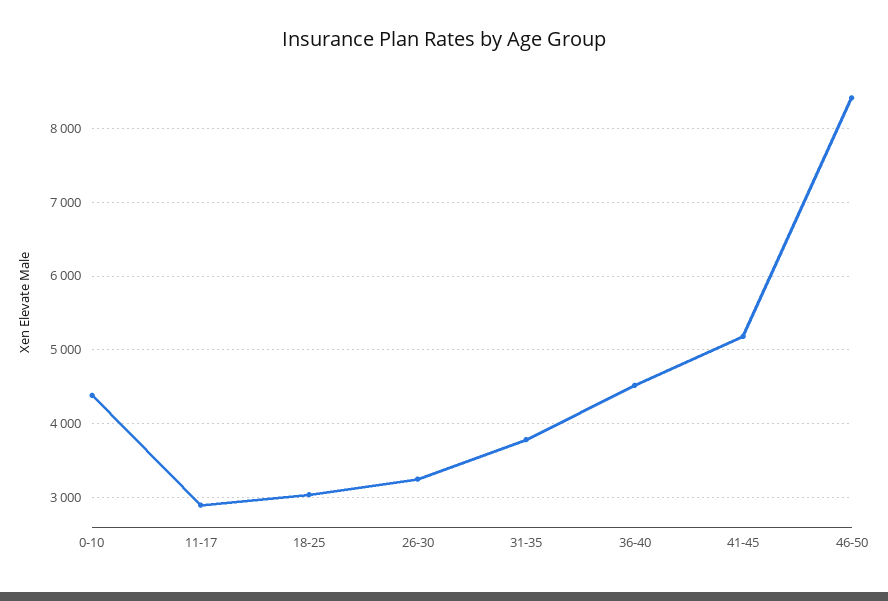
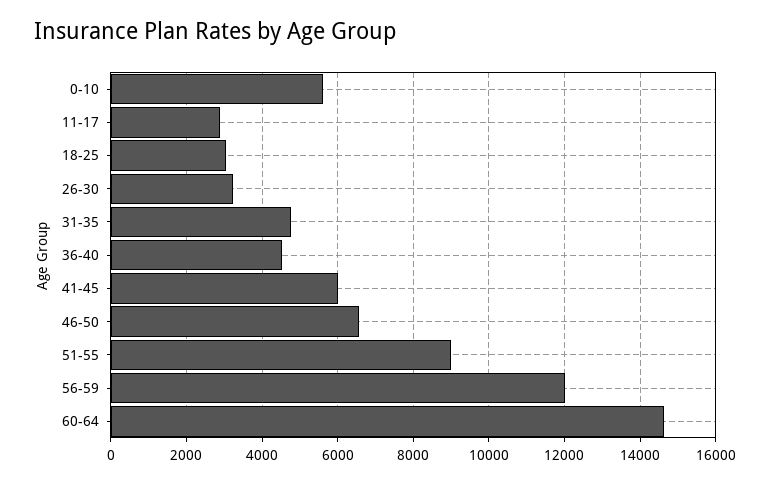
0-10: 4400 -> 5600
31-35: 3800 -> 4800
41-45: 5200 -> 6000
46-50: 8400 -> 6600
51-55: none -> 9000
56-59: none -> 12000
60-64: none -> 14600

